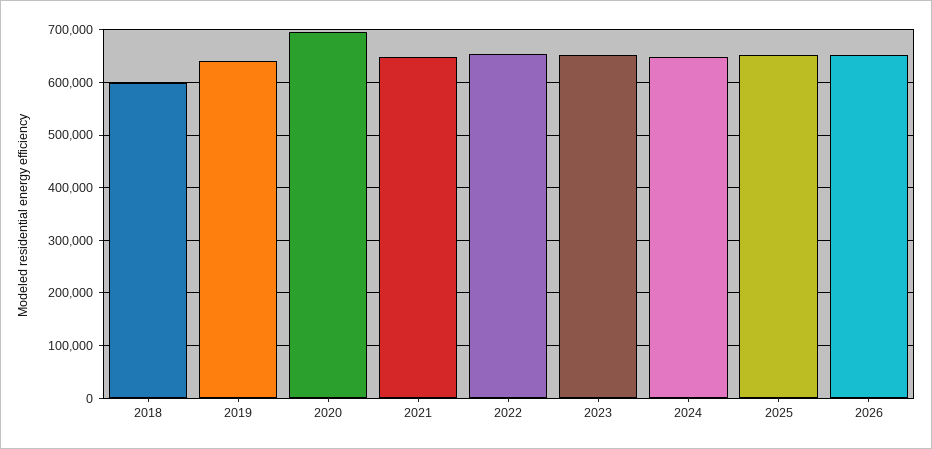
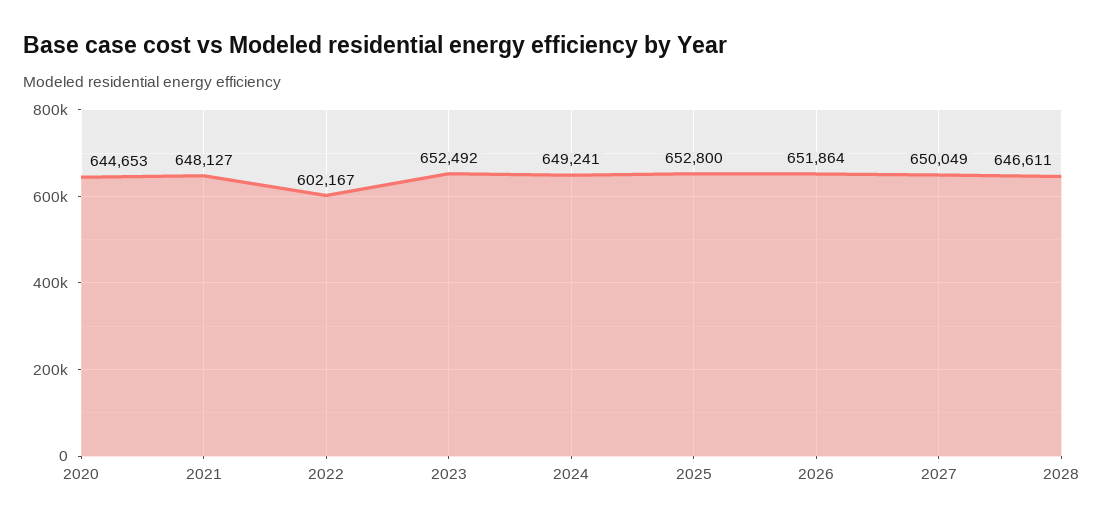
2018: 600000 -> none
2019: 640000 -> none
2020: 700000 -> 644653
2022: 660000 -> 602167
2027: none -> 650049
2028: none -> 646611

